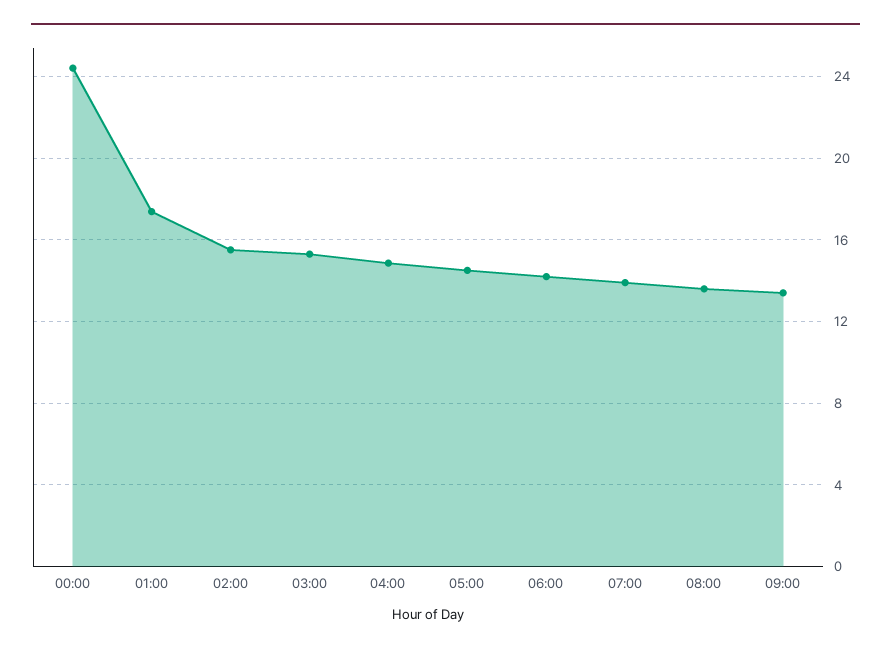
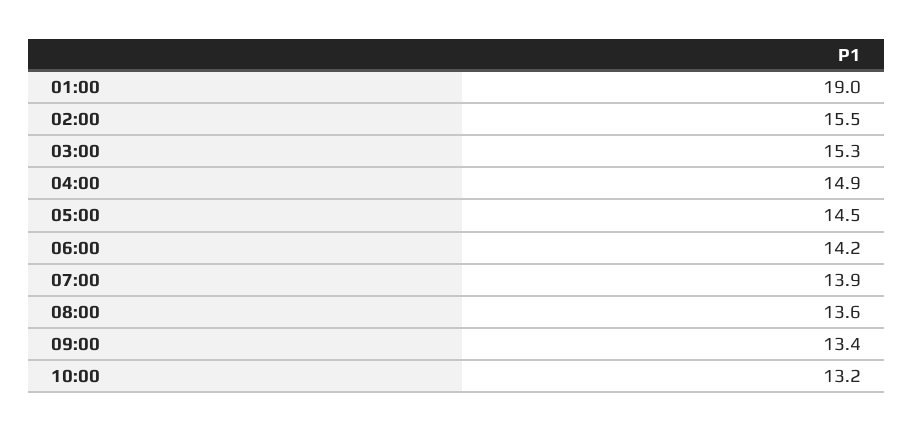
00:00: 24.5 -> none
01:00: 17.5 -> 19
10:00: none -> 13.2

